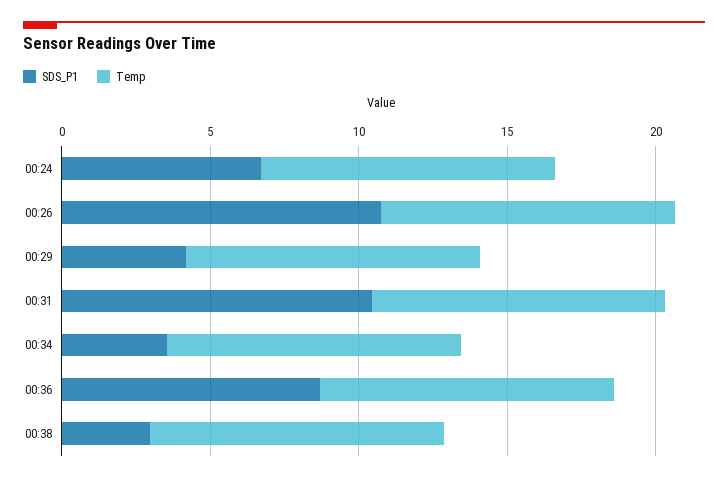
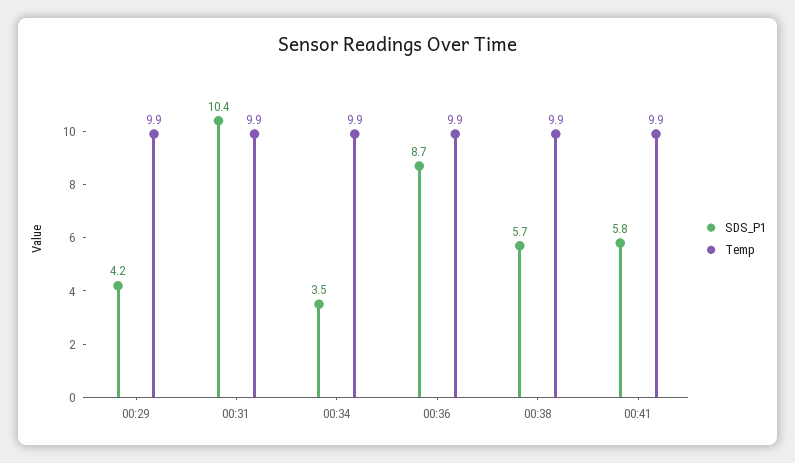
SDS_P1, 00:24: 7 -> none
Temp, 00:24: 10 -> none
SDS_P1, 00:26: 11 -> none
Temp, 00:26: 10 -> none
SDS_P1, 00:38: 3 -> 5.7
SDS_P1, 00:41: none -> 5.8
Temp, 00:41: none -> 9.9

